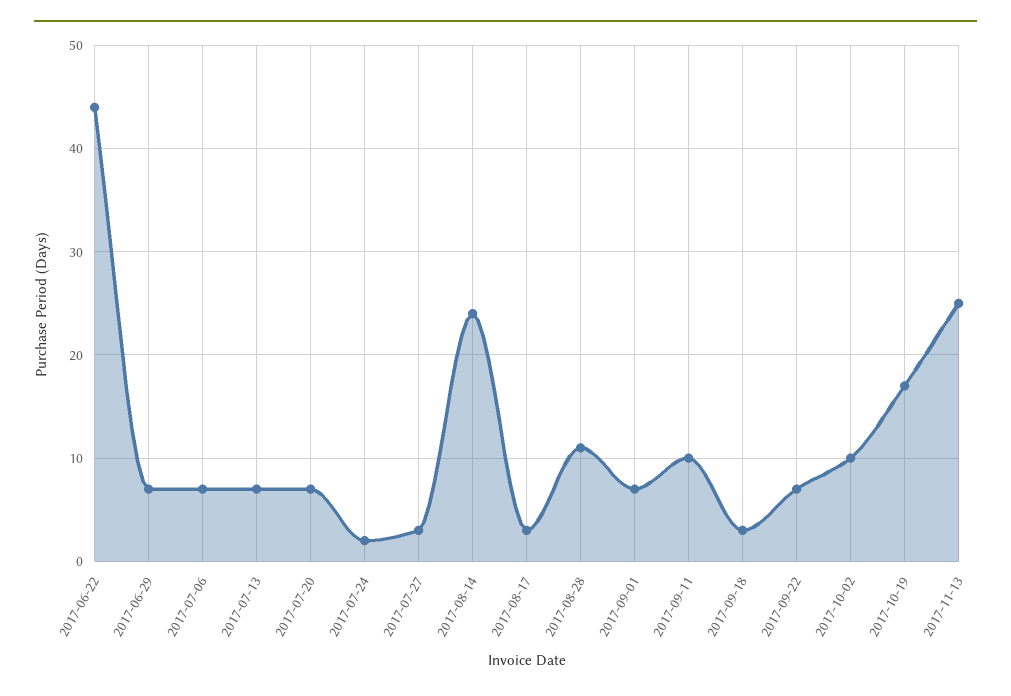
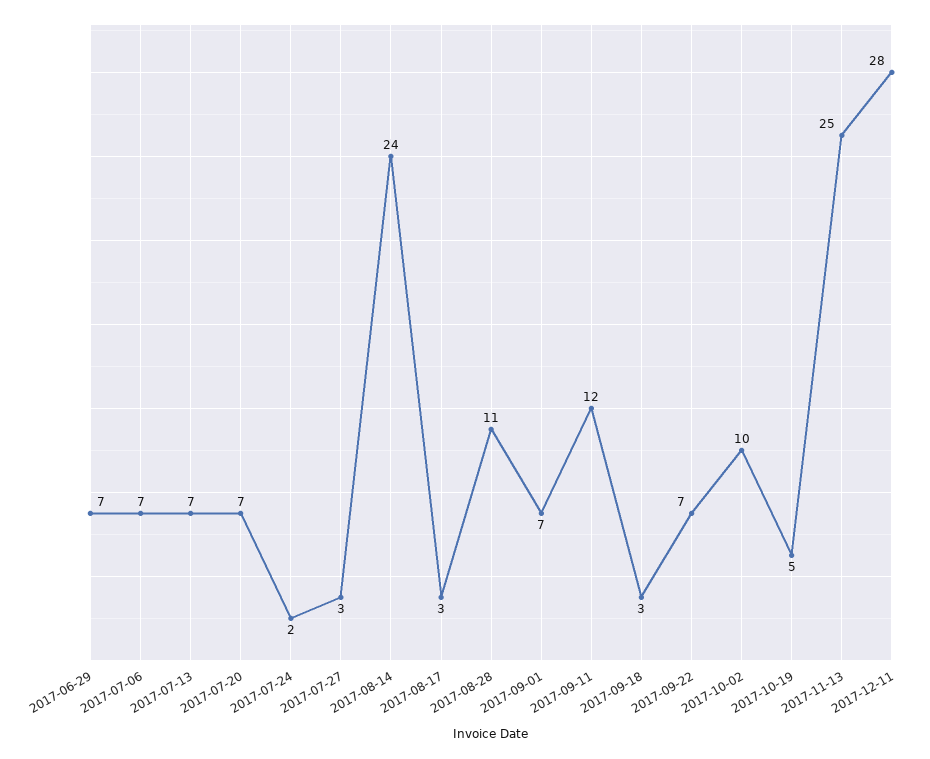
2017-06-22: 44 -> none
2017-09-11: 10 -> 12
2017-10-19: 17 -> 5
2017-12-11: none -> 28

